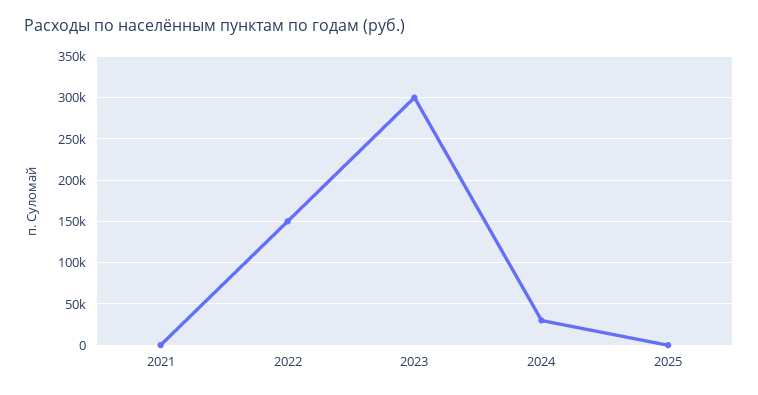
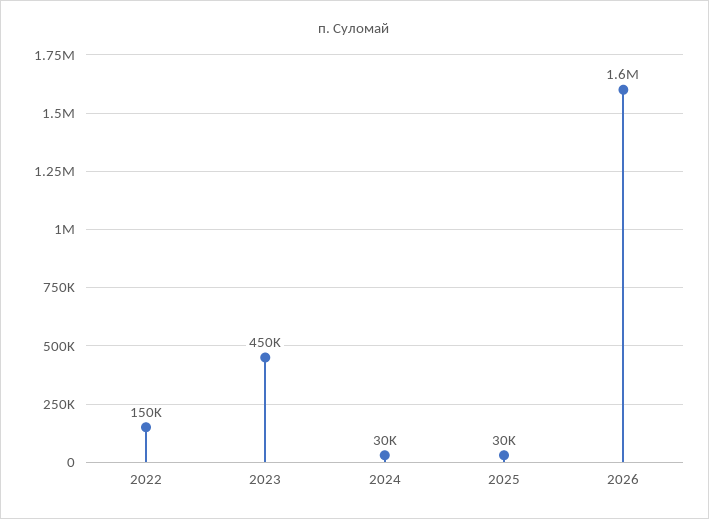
2021: 0 -> none
2023: 300000 -> 450000
2025: 0 -> 30000
2026: none -> 1600000

